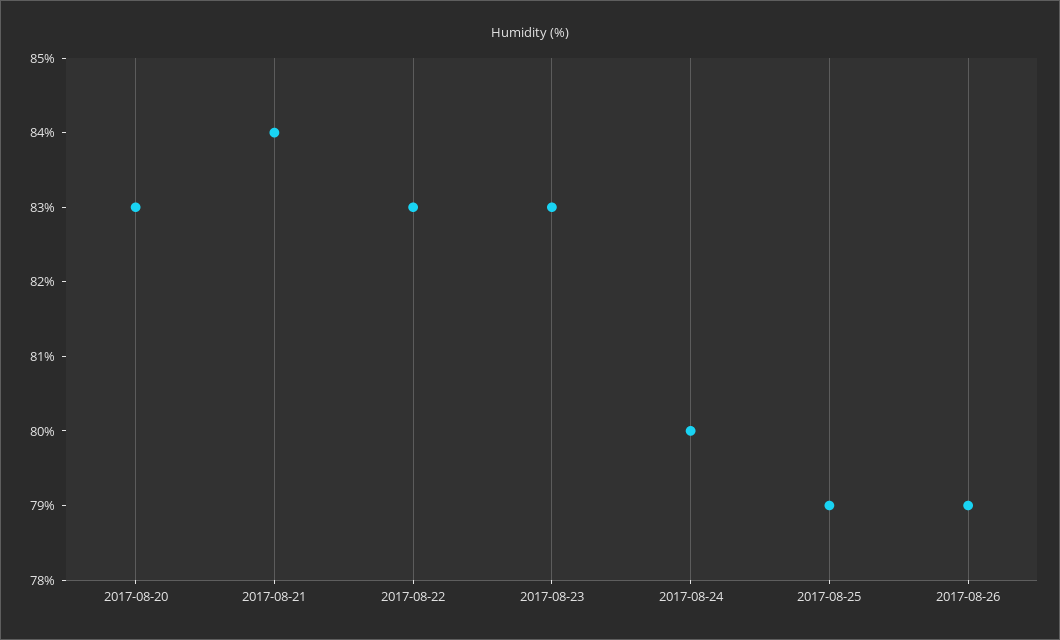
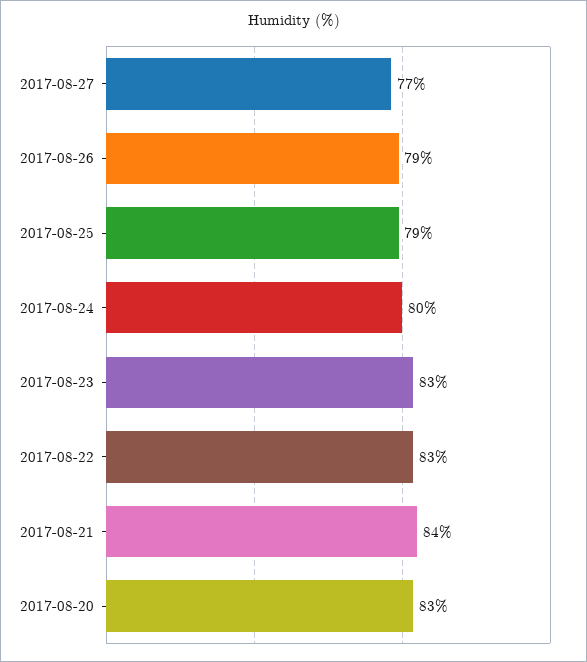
2017-08-27: none -> 77

